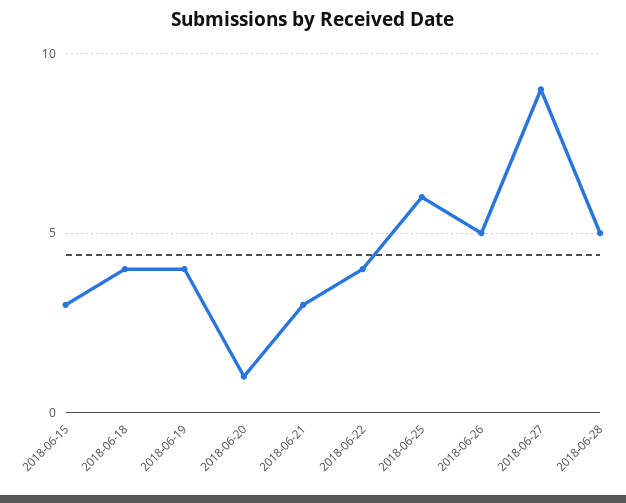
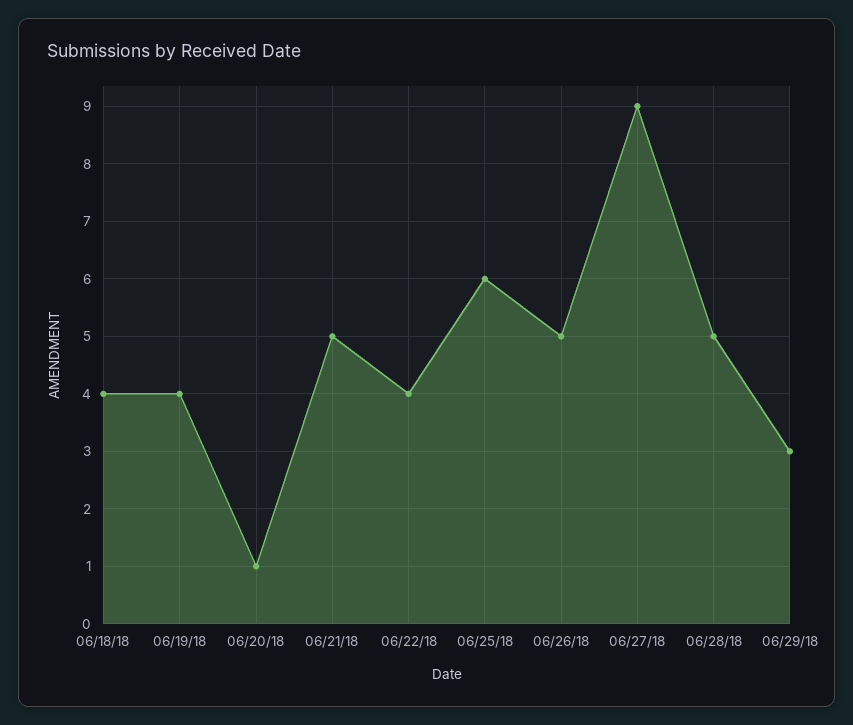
2018-06-15: 3 -> none
2018-06-21: 3 -> 5
06/29/18: none -> 3

